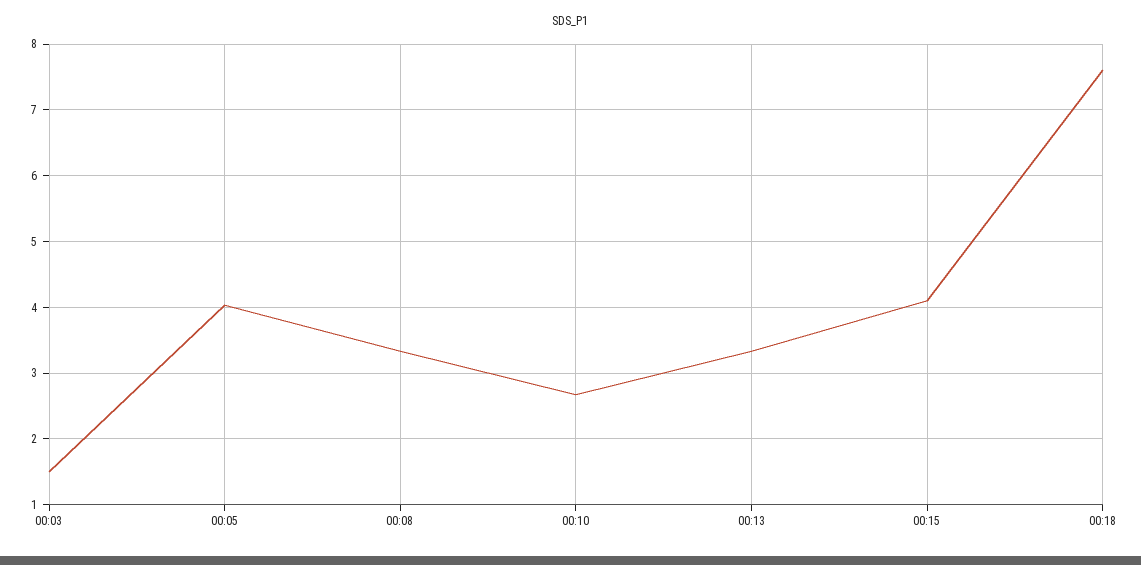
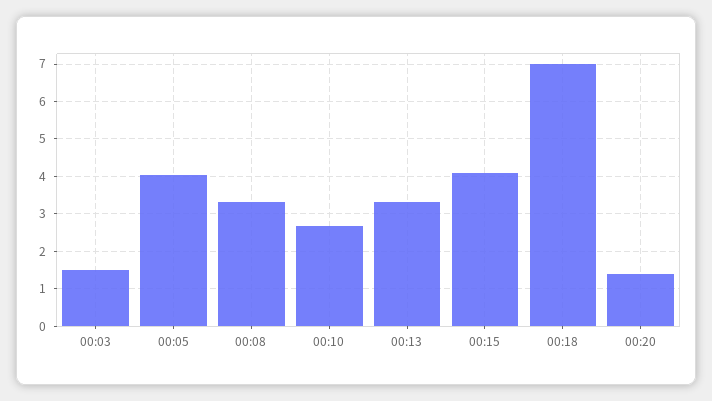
00:18: 7.6 -> 7
00:20: none -> 1.4

